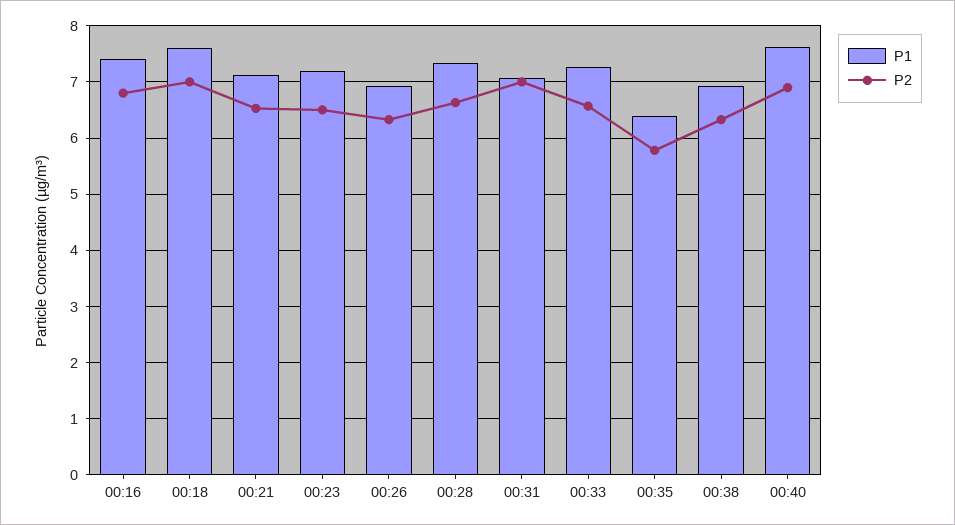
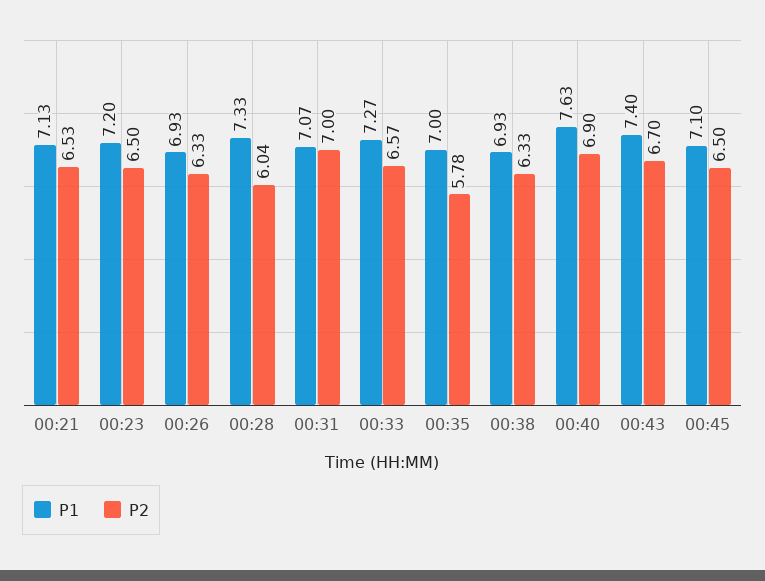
P1, 00:16: 7.4 -> none
P2, 00:16: 6.8 -> none
P1, 00:18: 7.6 -> none
P2, 00:18: 7 -> none
P2, 00:28: 6.6 -> 6.04
P1, 00:35: 6.4 -> 7
P1, 00:43: none -> 7.4
P2, 00:43: none -> 6.7
P1, 00:45: none -> 7.1
P2, 00:45: none -> 6.5

